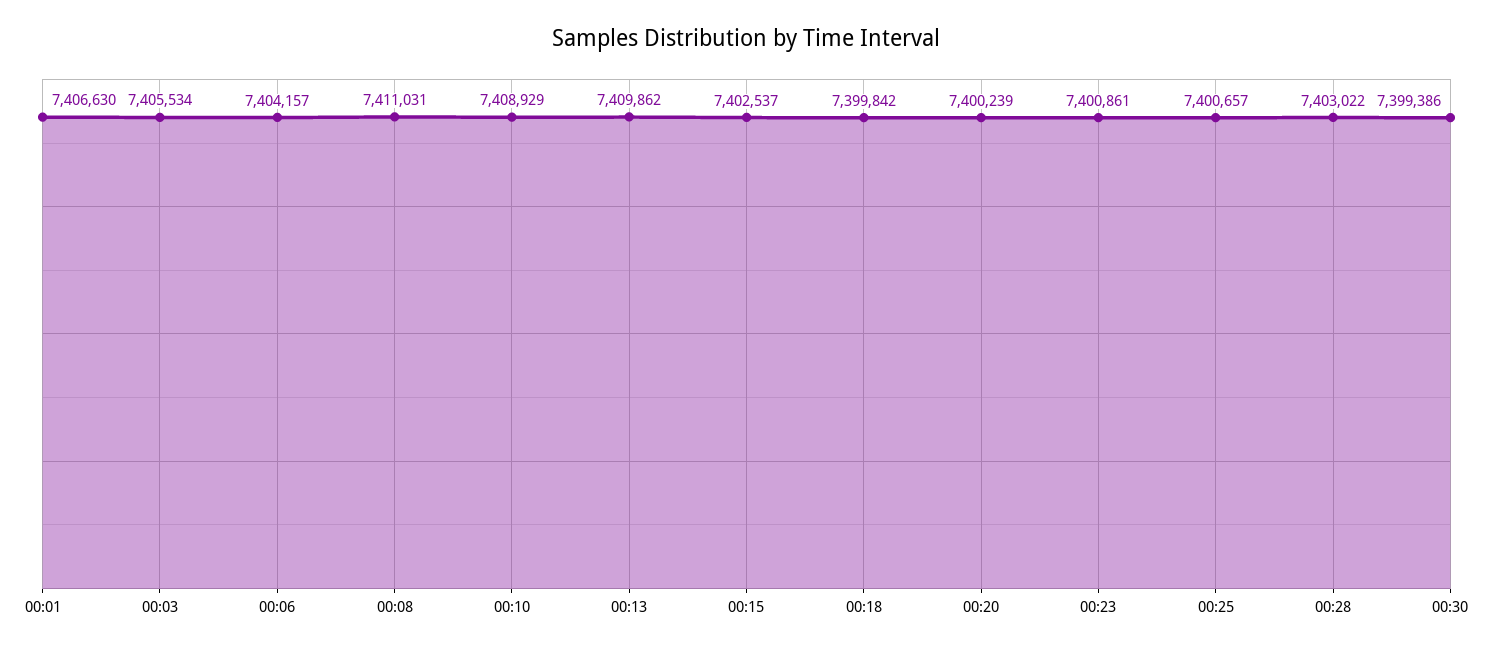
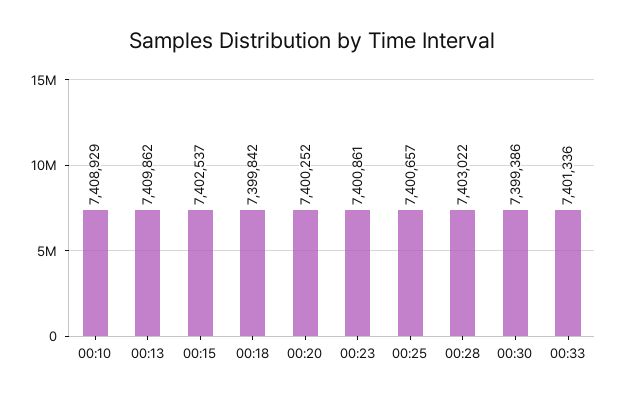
00:01: 7406630 -> none
00:03: 7405534 -> none
00:06: 7404157 -> none
00:08: 7411031 -> none
00:20: 7400239 -> 7400252
00:33: none -> 7401336

